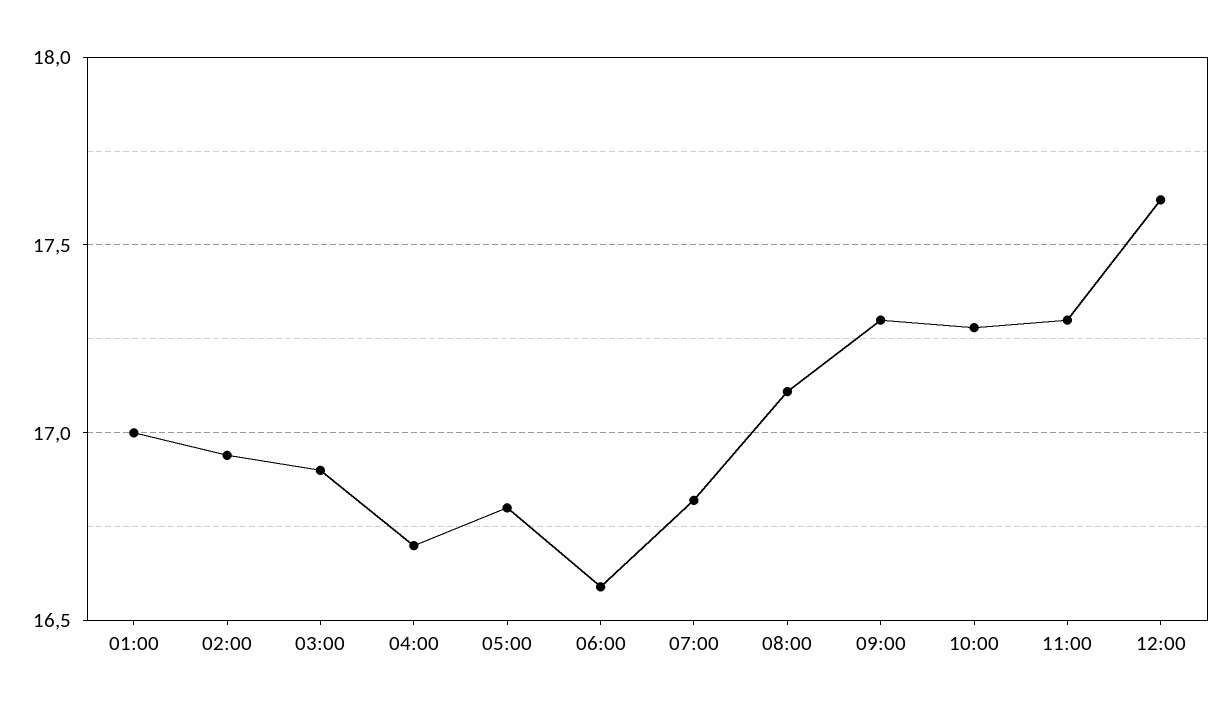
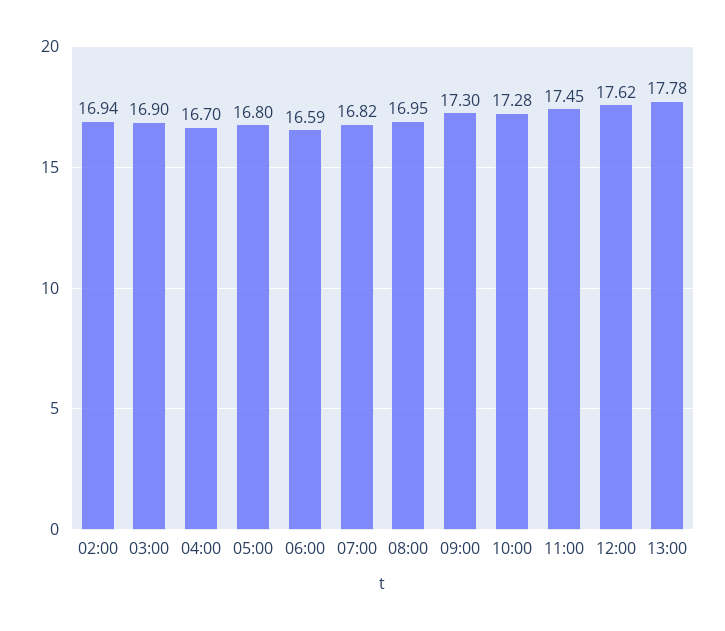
01:00: 17 -> none
08:00: 17.1 -> 16.95
11:00: 17.3 -> 17.45
13:00: none -> 17.78

